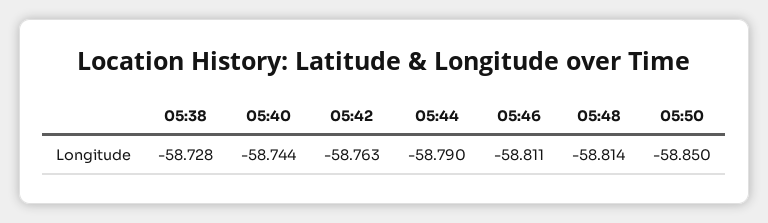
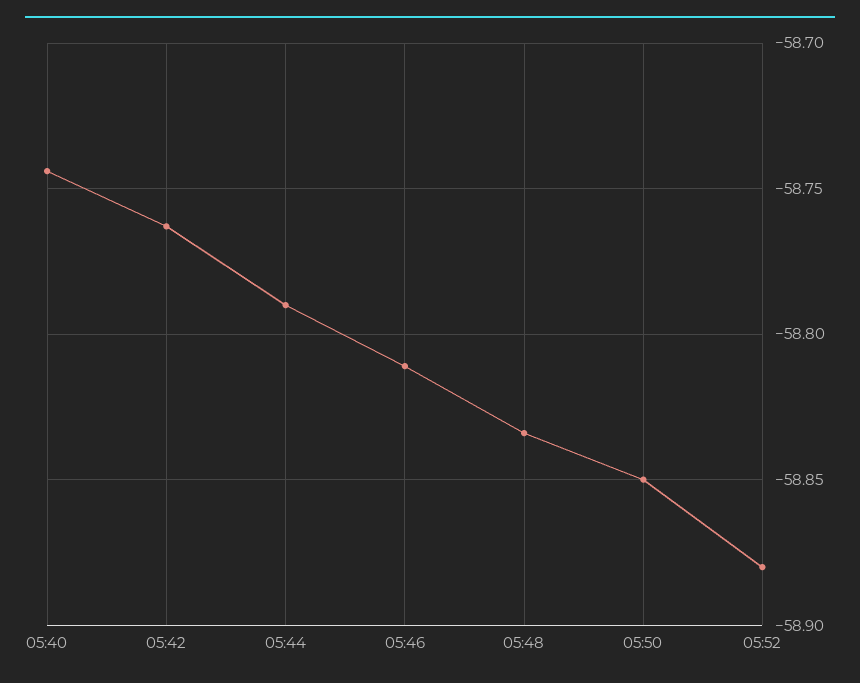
05:38: -58.728 -> none
05:48: -58.814 -> -58.835
05:52: none -> -58.88

